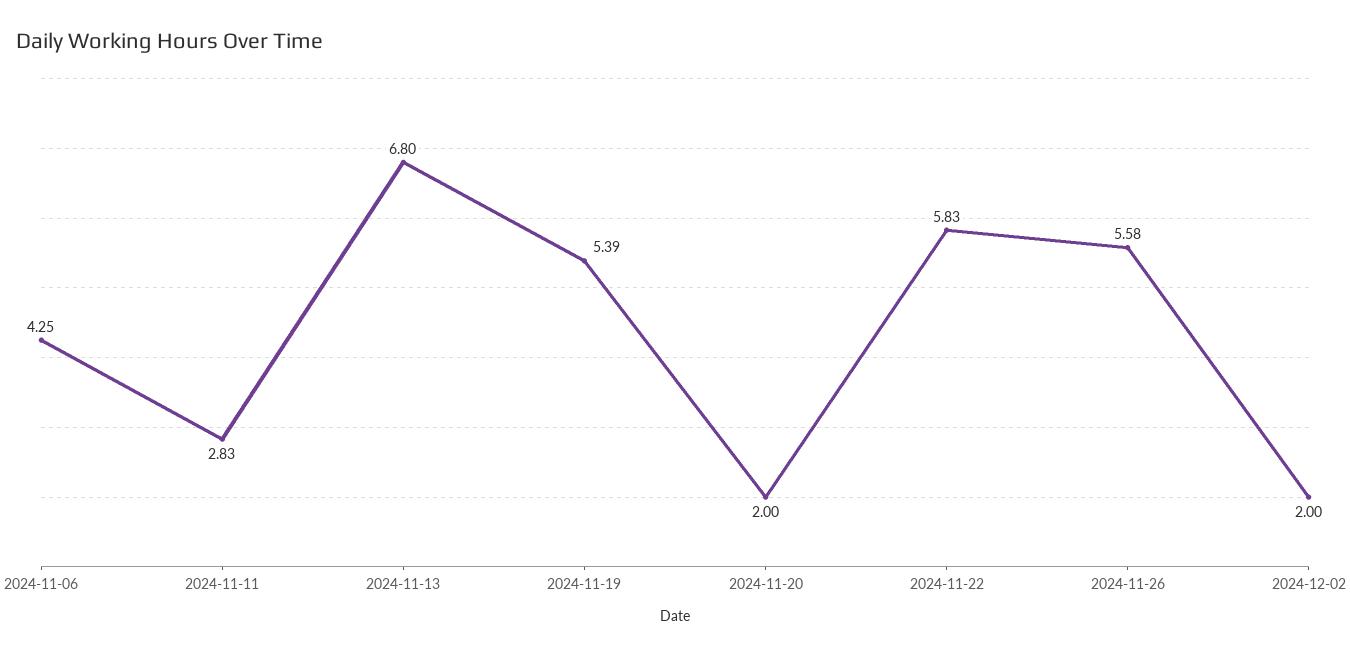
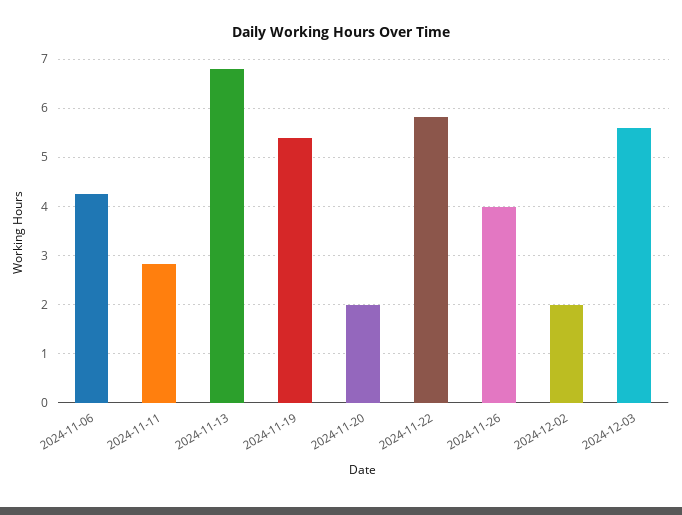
2024-11-26: 5.58 -> 4
2024-12-03: none -> 5.6

